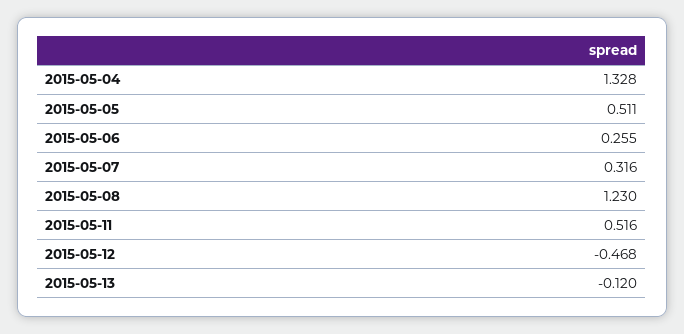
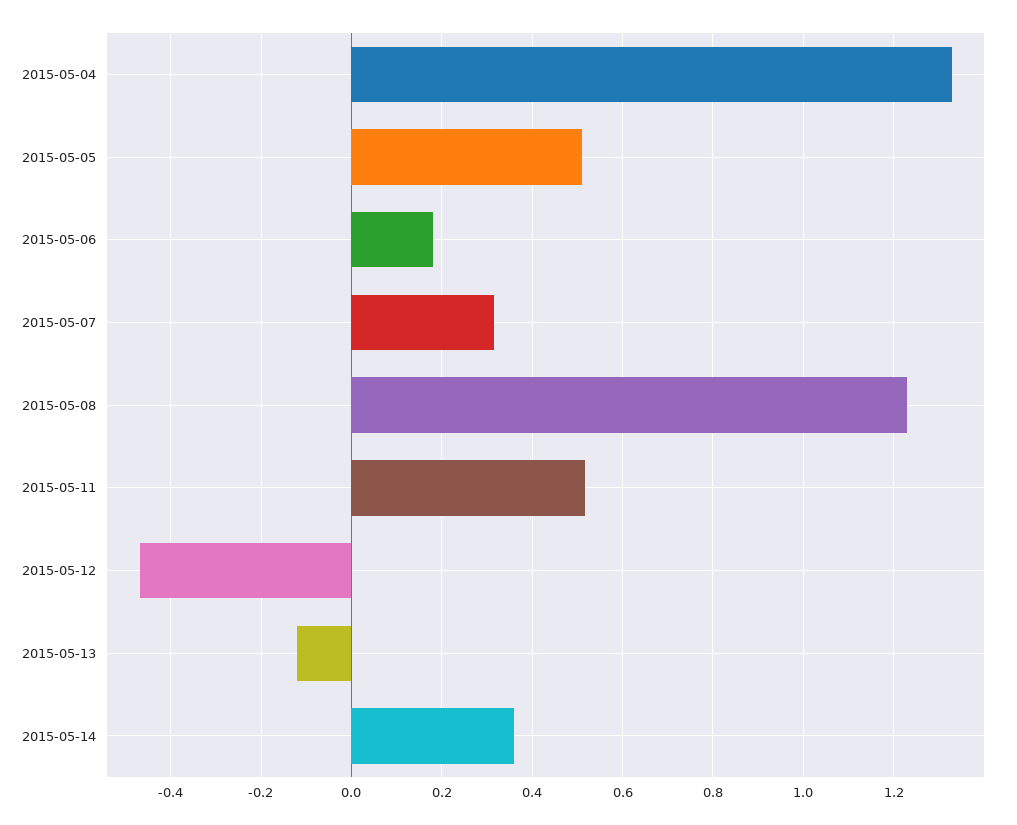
2015-05-06: 0.255 -> 0.18
2015-05-14: none -> 0.36

